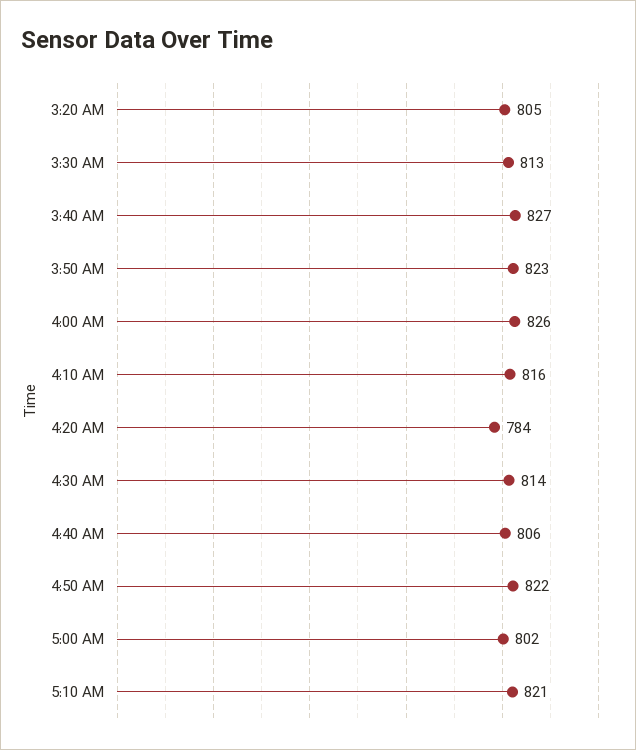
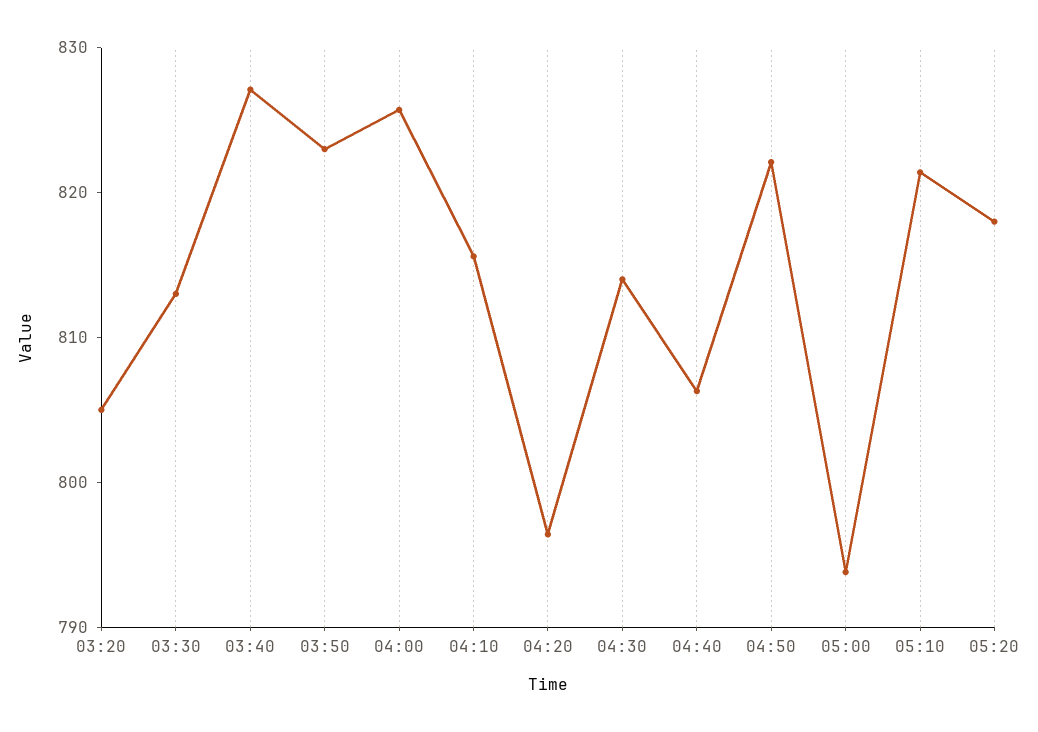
4:20 AM: 784 -> 796
5:00 AM: 802 -> 794
05:20: none -> 818

